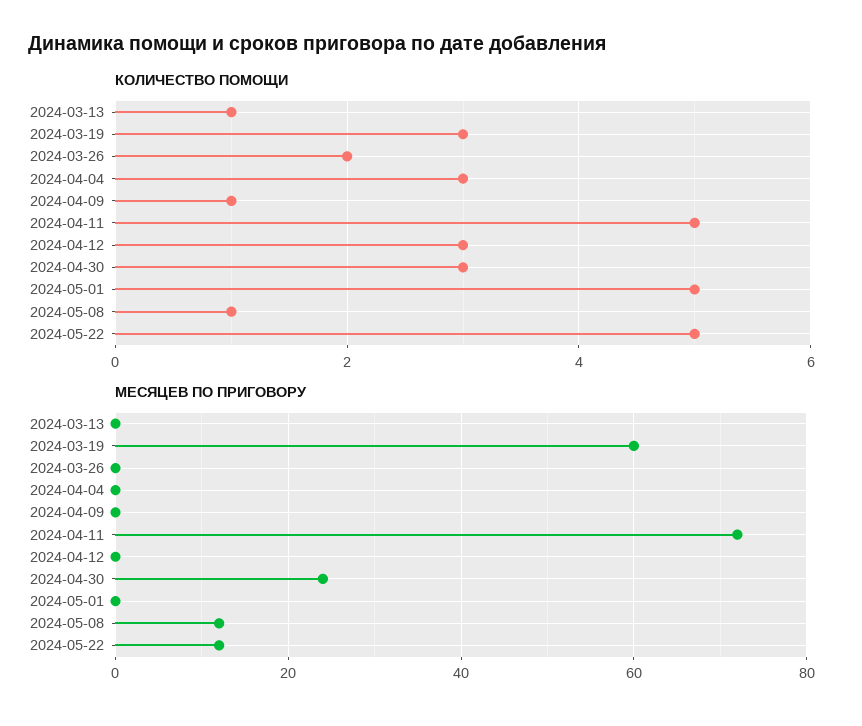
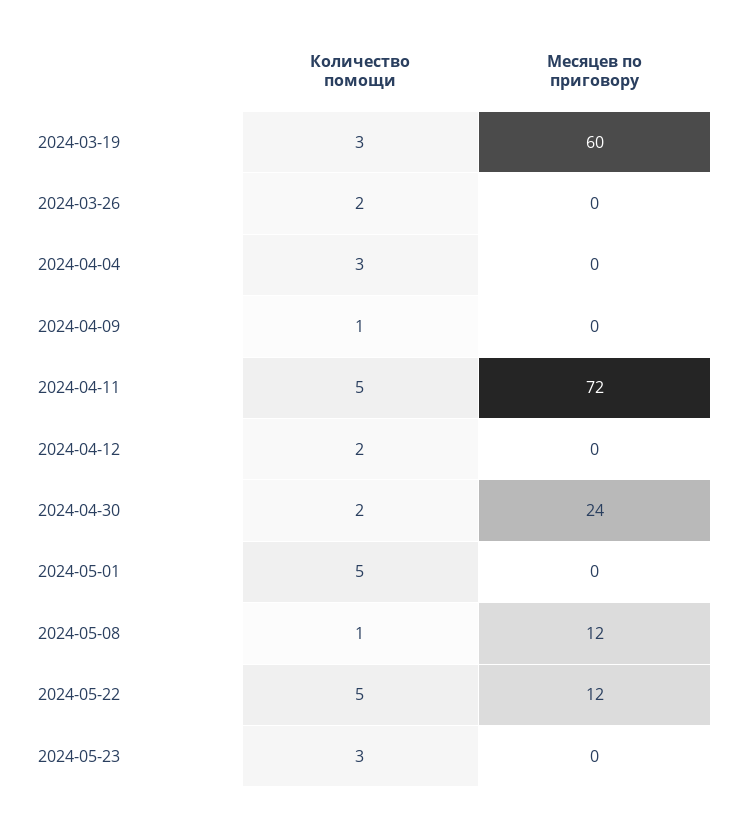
КОЛИЧЕСТВО ПОМОЩИ, 2024-03-13: 1 -> none
КОЛИЧЕСТВО ПОМОЩИ, 2024-04-12: 3 -> 2
КОЛИЧЕСТВО ПОМОЩИ, 2024-04-30: 3 -> 2
МЕСЯЦЕВ ПО ПРИГОВОРУ, 2024-03-13: 0 -> none
КОЛИЧЕСТВО ПОМОЩИ, 2024-05-23: none -> 3
МЕСЯЦЕВ ПО ПРИГОВОРУ, 2024-05-23: none -> 0

